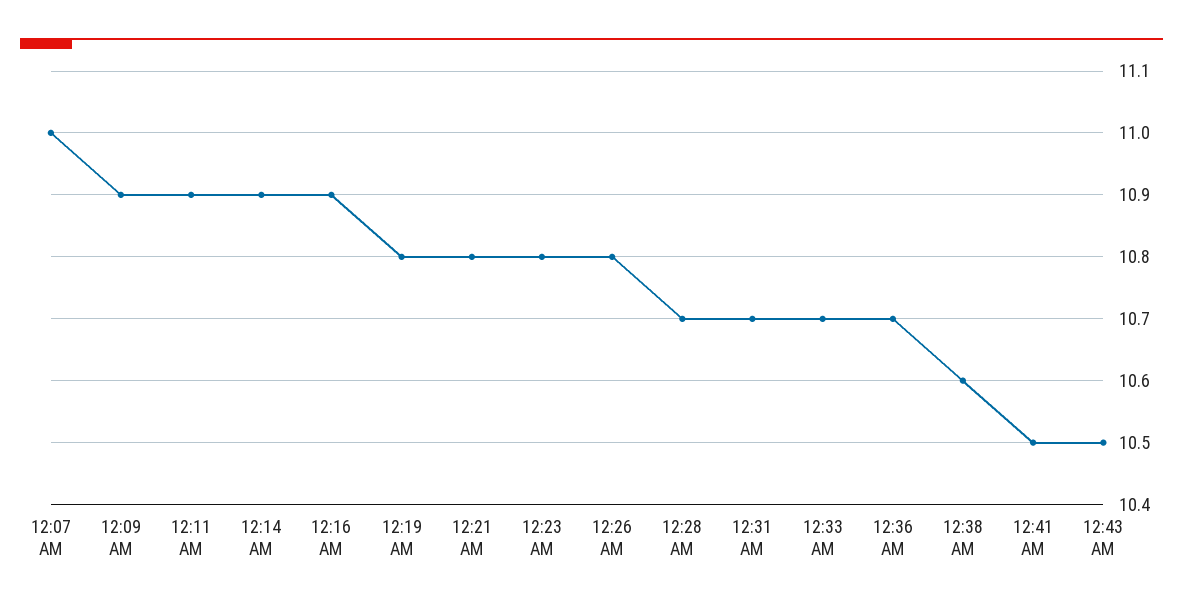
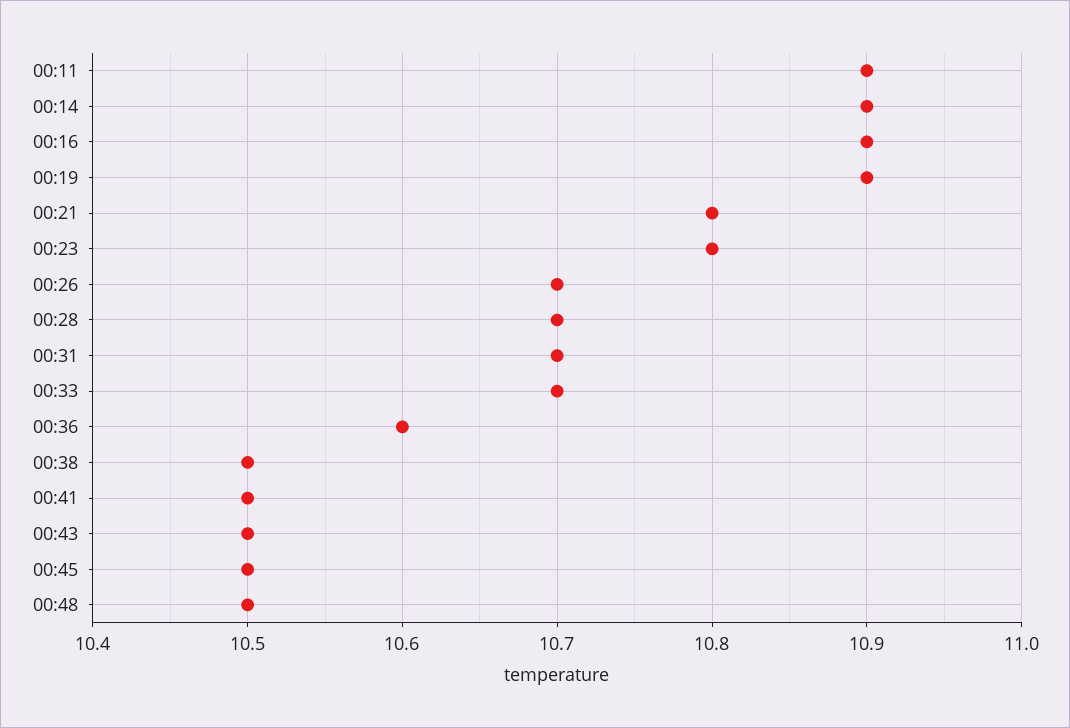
12:07 AM: 11 -> none
12:09 AM: 10.9 -> none
12:19 AM: 10.8 -> 10.9
12:26 AM: 10.8 -> 10.7
12:36 AM: 10.7 -> 10.6
12:38 AM: 10.6 -> 10.5
00:45: none -> 10.5
00:48: none -> 10.5

